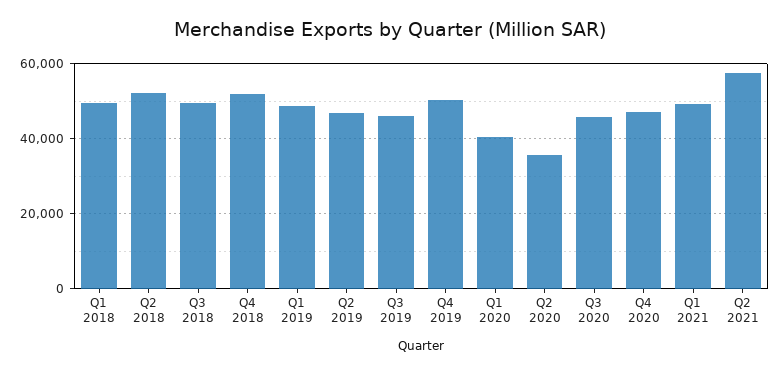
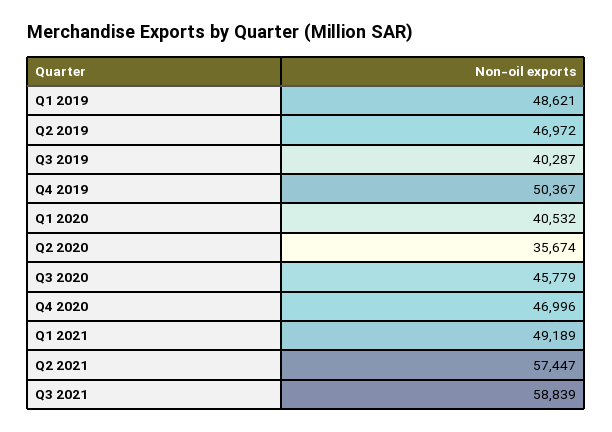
Q1 2018: 50000 -> none
Q2 2018: 52000 -> none
Q3 2018: 50000 -> none
Q4 2018: 52000 -> none
Q3 2019: 46000 -> 40287
Q3 2021: none -> 58839

